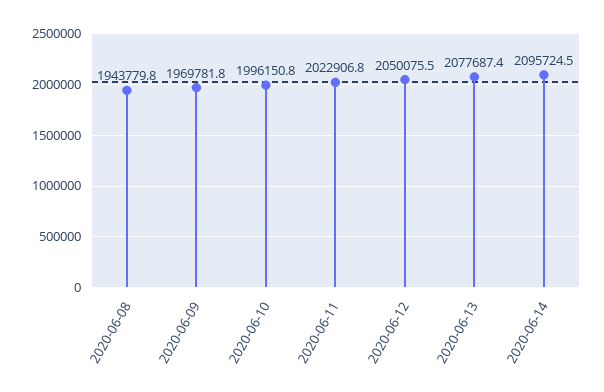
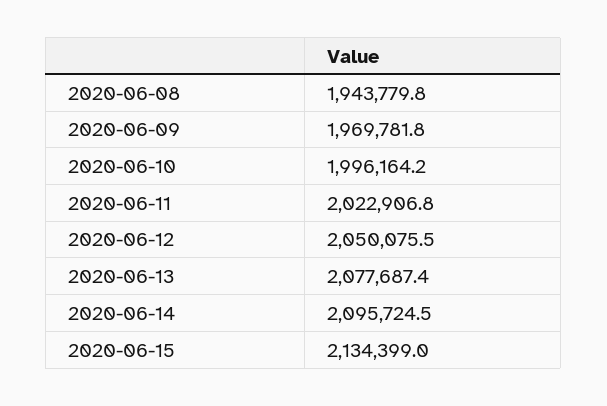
2020-06-10: 1996150.8 -> 1996164.2
2020-06-15: none -> 2134399

